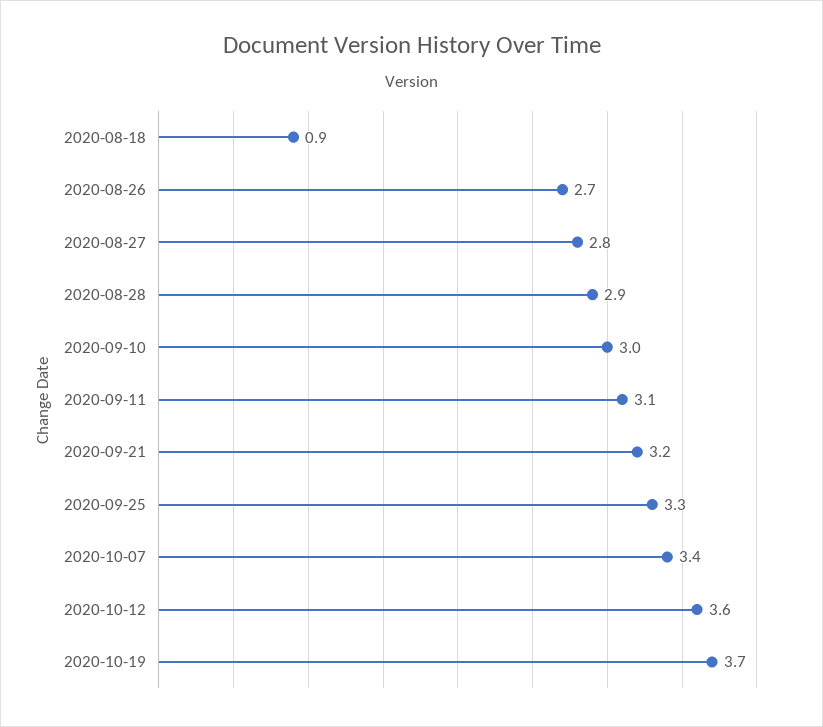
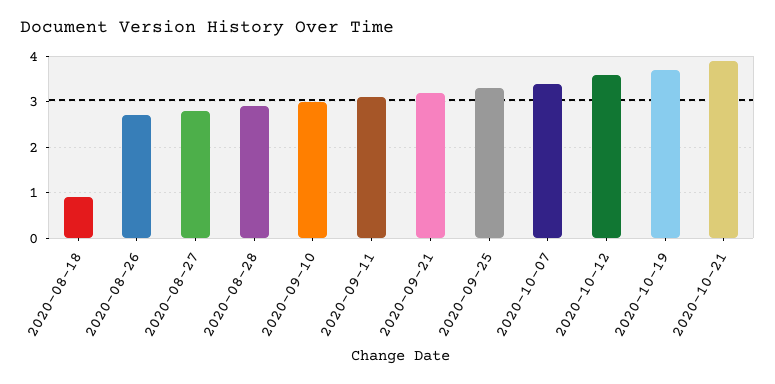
2020-10-21: none -> 4

